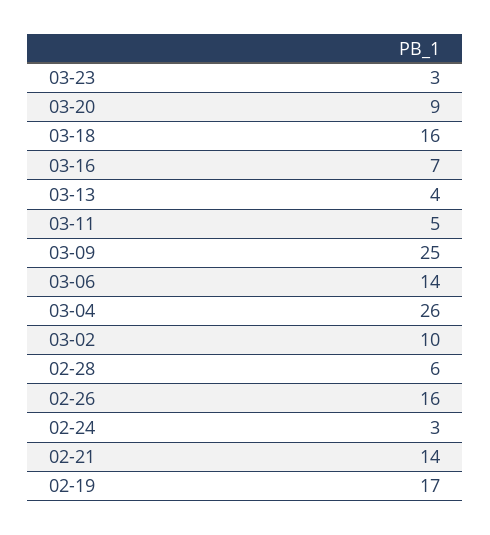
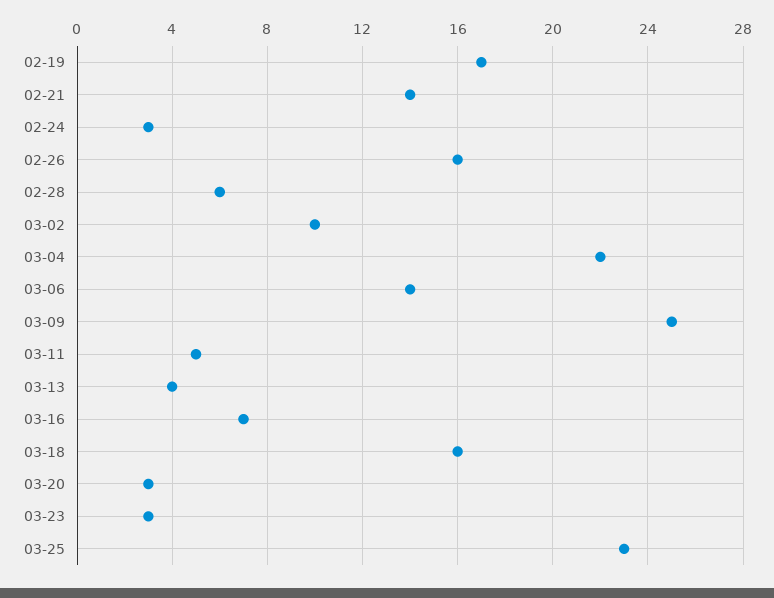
03-20: 9 -> 3
03-04: 26 -> 22
03-25: none -> 23

